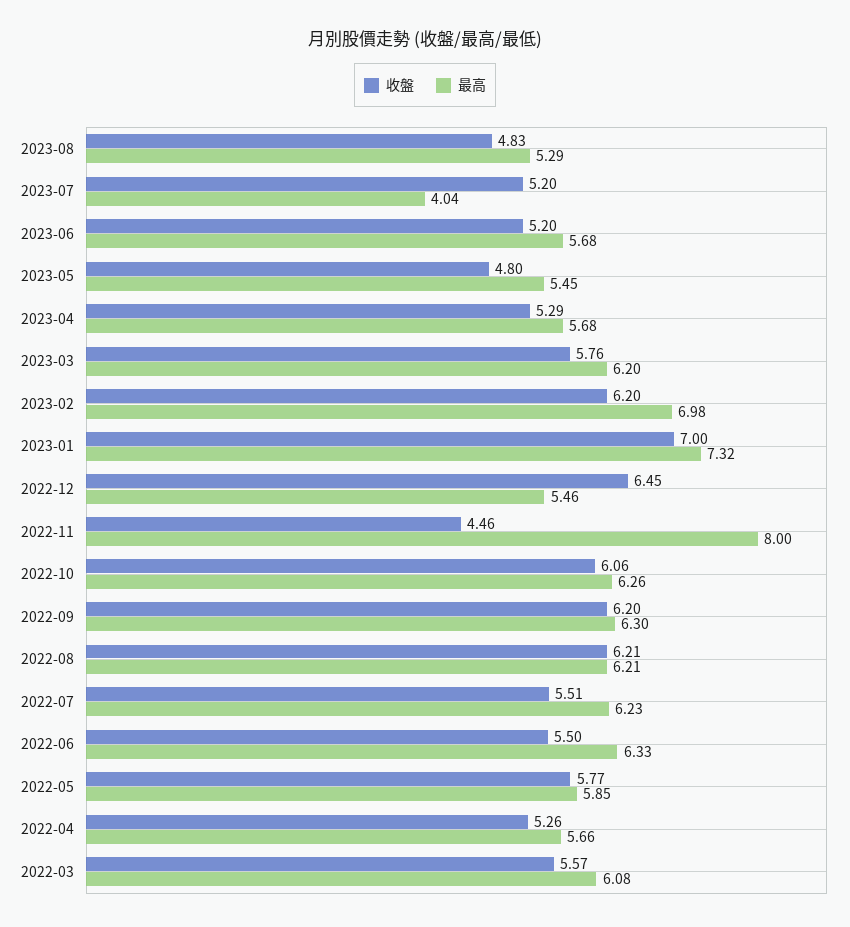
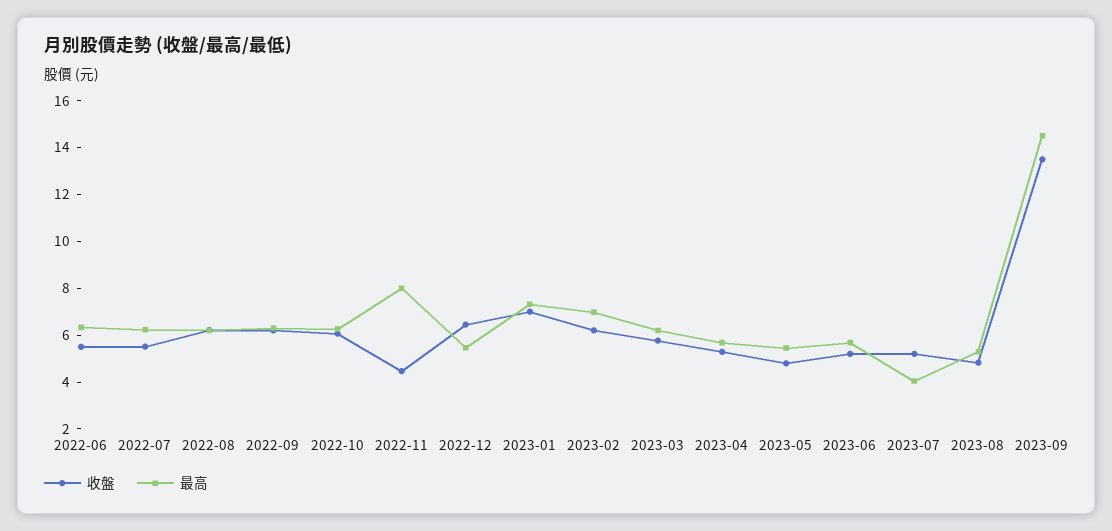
收盤, 2022-05: 5.77 -> none
最高, 2022-05: 5.85 -> none
收盤, 2022-04: 5.26 -> none
最高, 2022-04: 5.66 -> none
收盤, 2022-03: 5.57 -> none
最高, 2022-03: 6.08 -> none
收盤, 2023-09: none -> 13.5
最高, 2023-09: none -> 14.5

